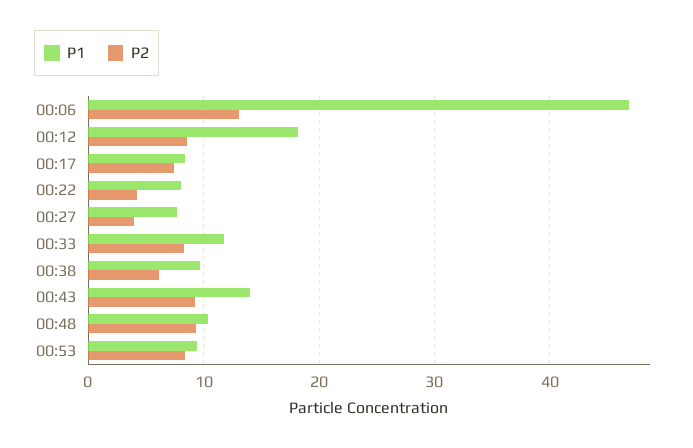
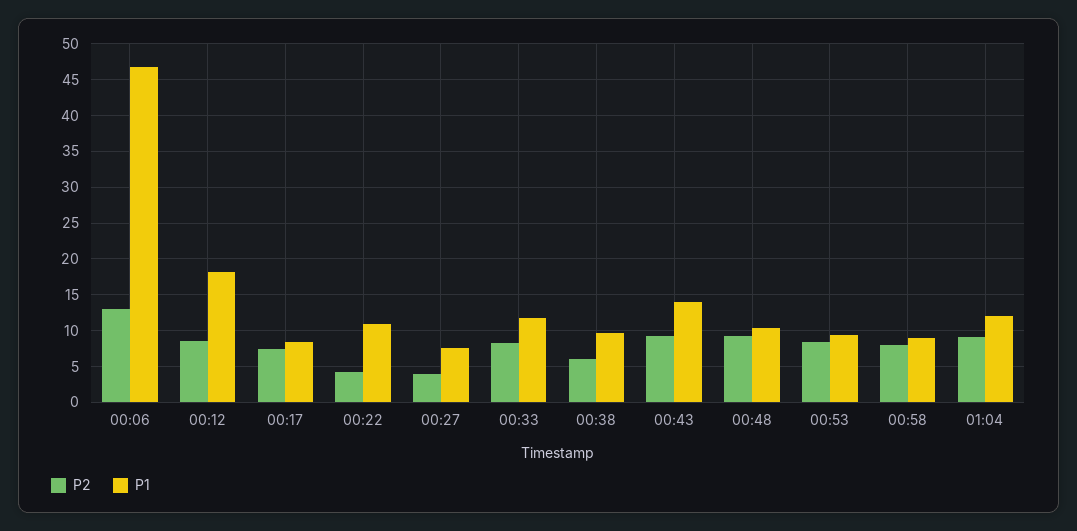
P1, 00:22: 8 -> 11
P2, 00:58: none -> 8
P1, 00:58: none -> 9
P2, 01:04: none -> 9
P1, 01:04: none -> 12

